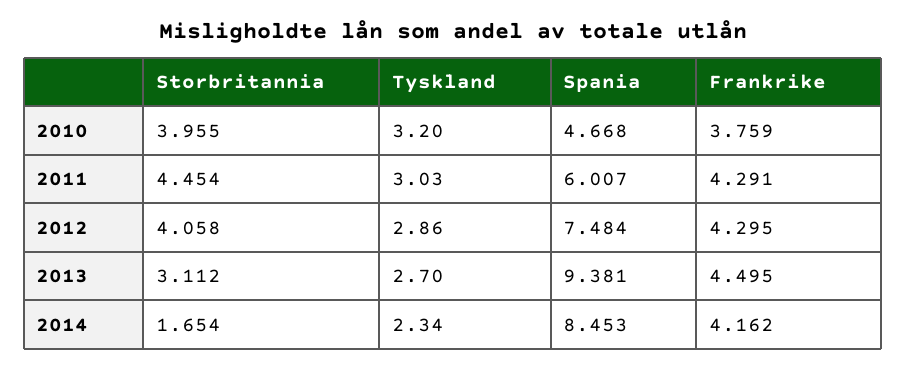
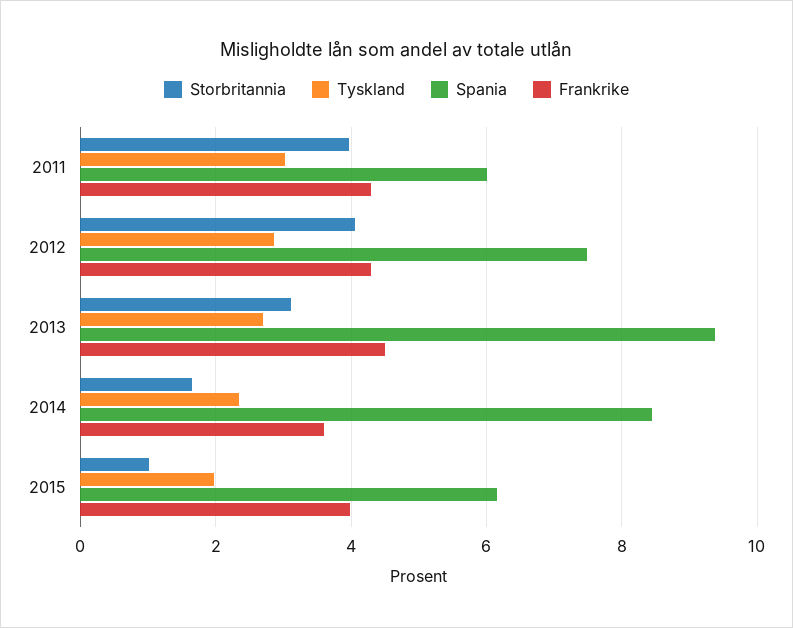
Storbritannia, 2010: 3.955 -> none
Tyskland, 2010: 3.2 -> none
Spania, 2010: 4.668 -> none
Frankrike, 2010: 3.759 -> none
Storbritannia, 2011: 4.454 -> 4
Frankrike, 2014: 4.162 -> 3.6
Storbritannia, 2015: none -> 1
Tyskland, 2015: none -> 2
Spania, 2015: none -> 6.2
Frankrike, 2015: none -> 4

